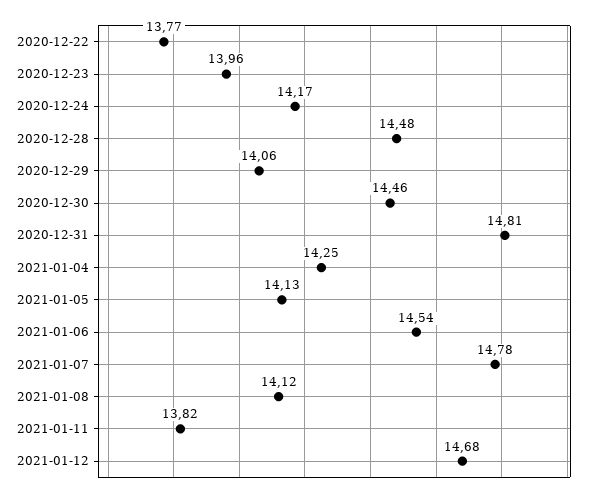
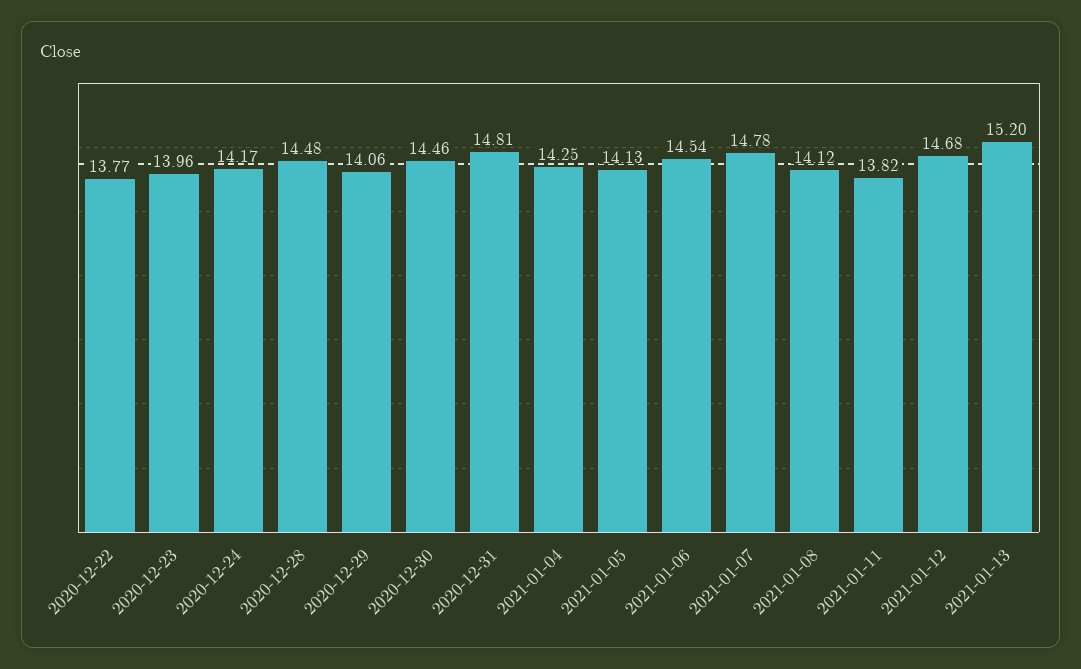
2021-01-13: none -> 15.2

